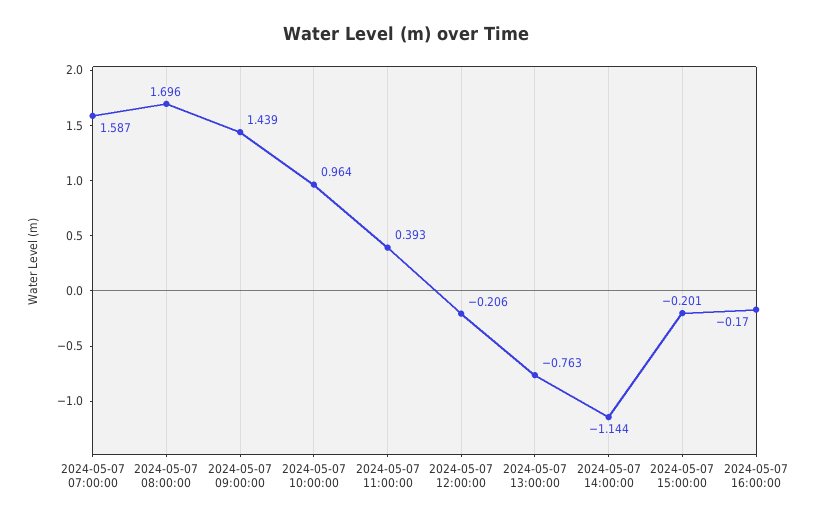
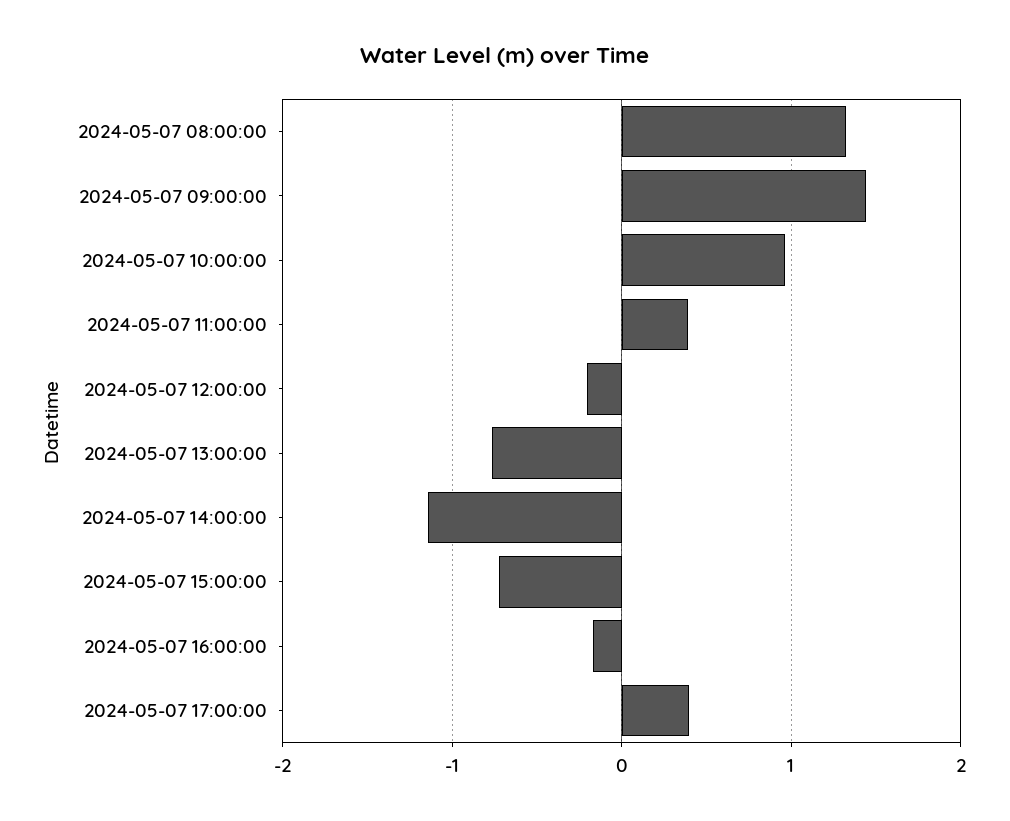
2024-05-07 07:00:00: 1.587 -> none
2024-05-07 08:00:00: 1.696 -> 1.3
2024-05-07 15:00:00: -0.201 -> -0.7
2024-05-07 17:00:00: none -> 0.4

